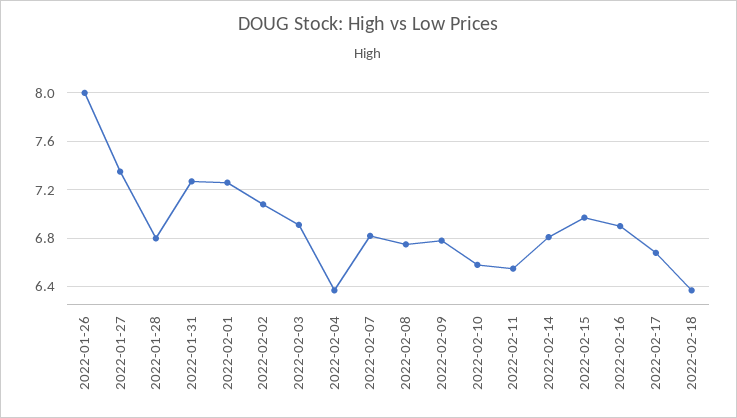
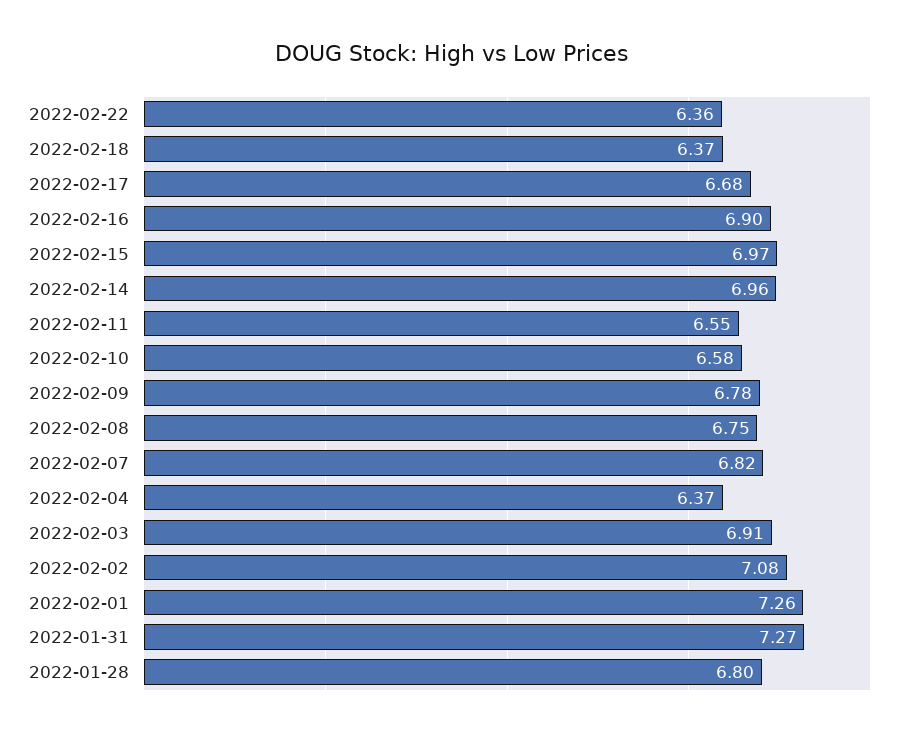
2022-01-26: 8 -> none
2022-01-27: 7.35 -> none
2022-02-14: 6.8 -> 6.96
2022-02-22: none -> 6.36

